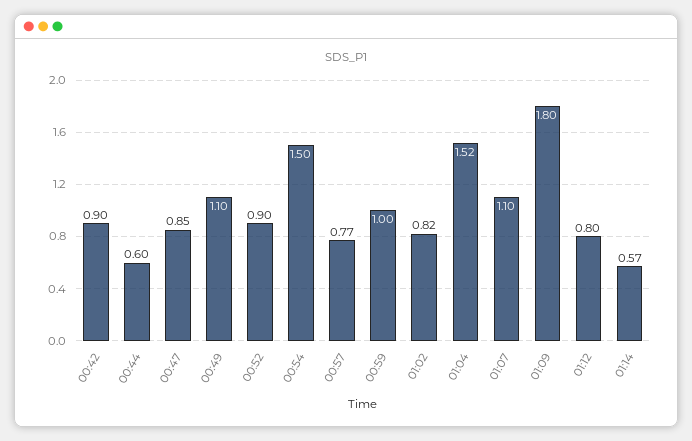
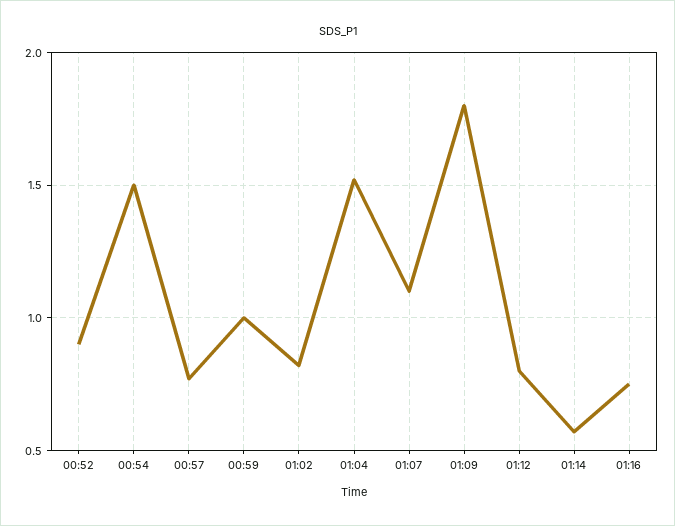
00:42: 0.9 -> none
00:44: 0.6 -> none
00:47: 0.85 -> none
00:49: 1.1 -> none
01:16: none -> 0.75

